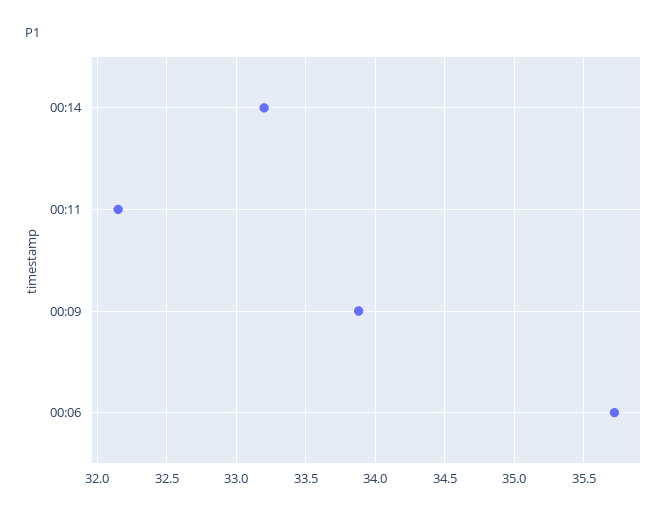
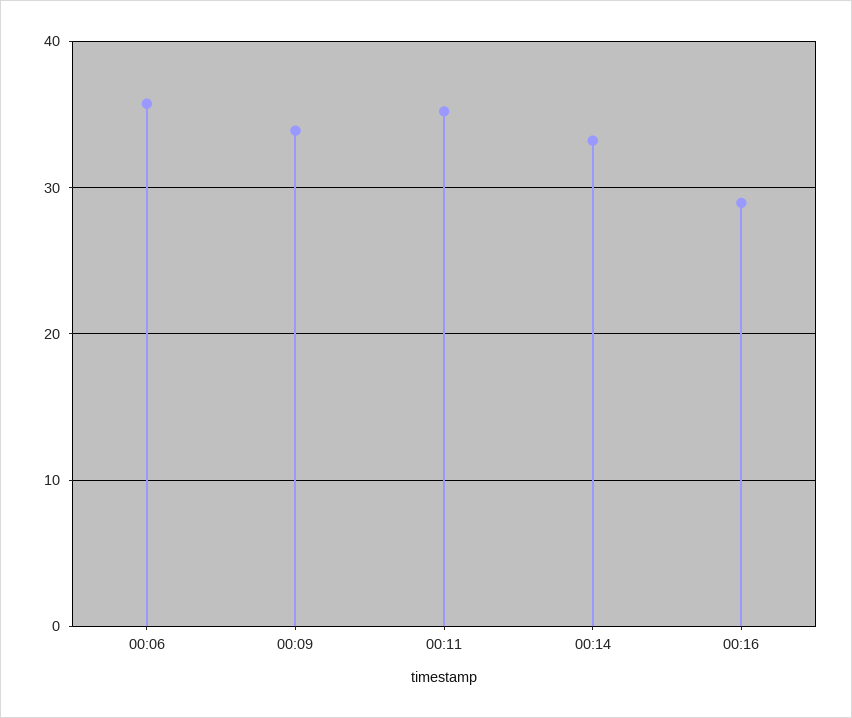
00:11: 32.15 -> 35
00:16: none -> 29

